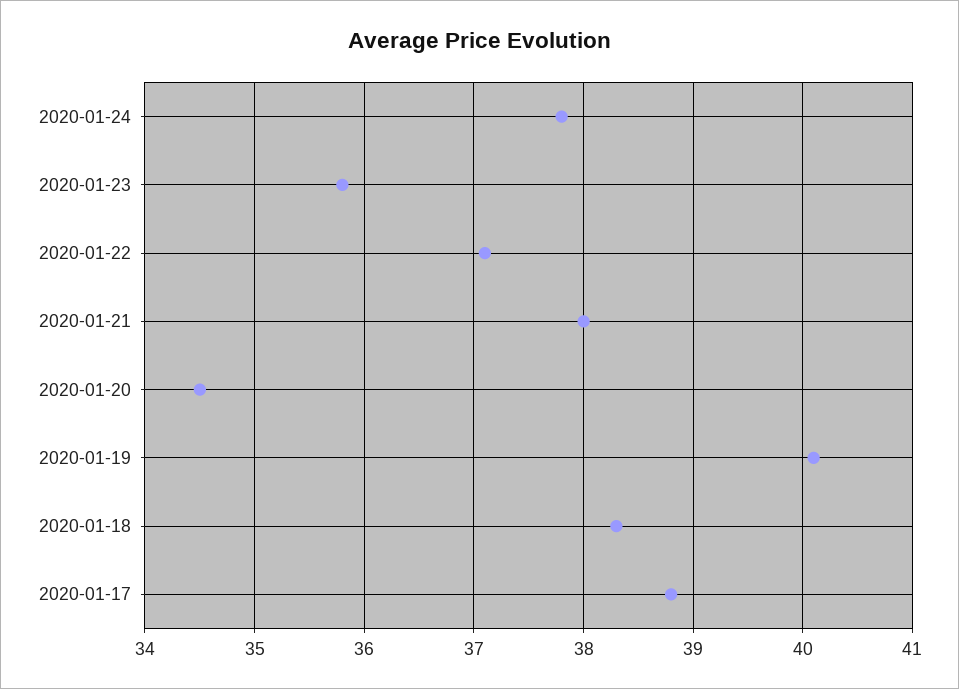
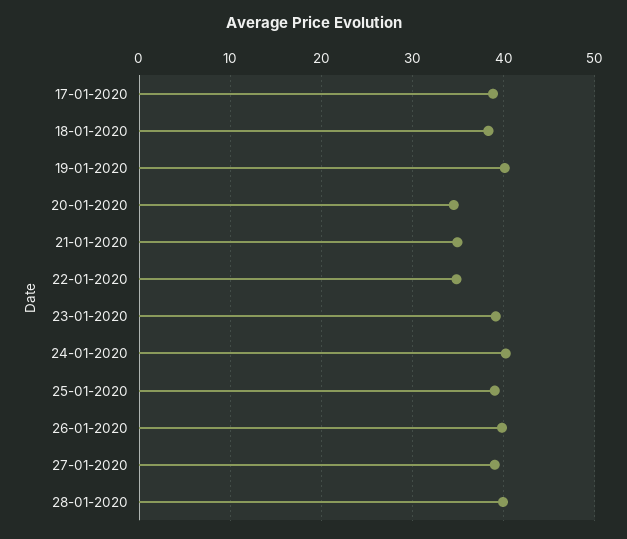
2020-01-24: 37.8 -> 40
2020-01-23: 35.8 -> 39
2020-01-22: 37.1 -> 35
2020-01-21: 38 -> 35
25-01-2020: none -> 39
26-01-2020: none -> 40
27-01-2020: none -> 39
28-01-2020: none -> 40

